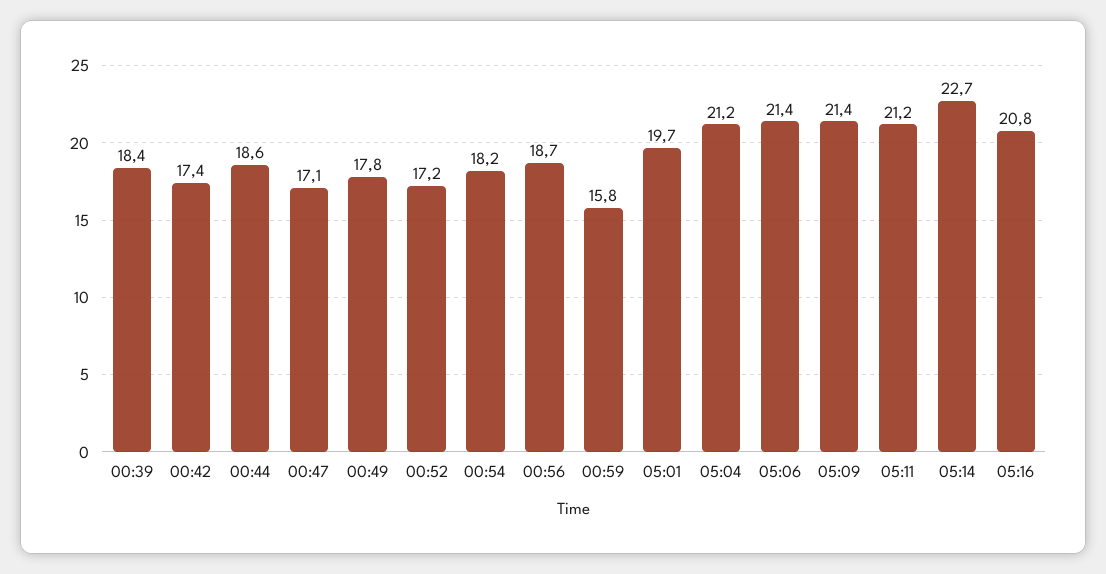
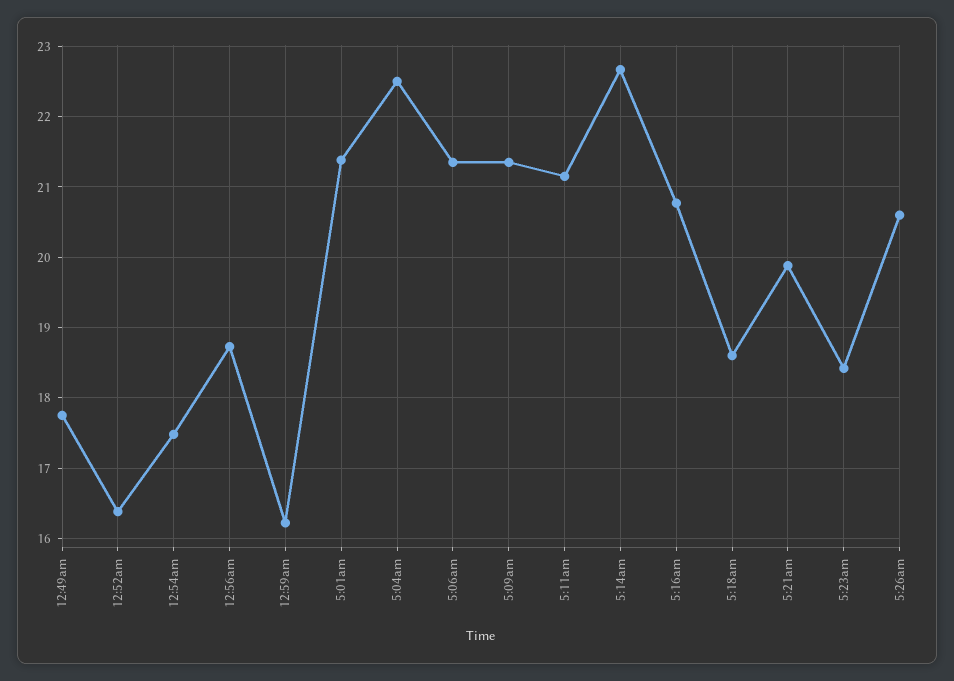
00:39: 18.4 -> none
00:42: 17.4 -> none
00:44: 18.6 -> none
00:47: 17.1 -> none
00:52: 17.2 -> 16.4
00:54: 18.2 -> 17.5
00:59: 15.8 -> 16.2
05:01: 19.7 -> 21.4
05:04: 21.2 -> 22.5
5:18am: none -> 18.6
5:21am: none -> 19.9
5:23am: none -> 18.4
5:26am: none -> 20.6

